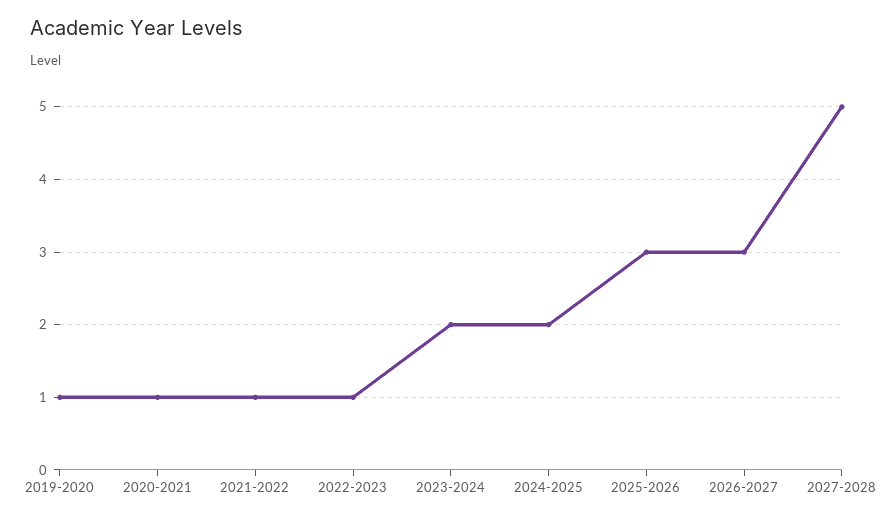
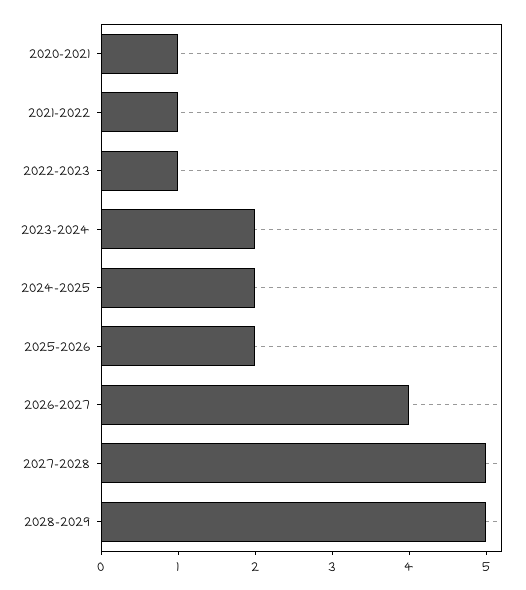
2019-2020: 1 -> none
2025-2026: 3 -> 2
2026-2027: 3 -> 4
2028-2029: none -> 5

